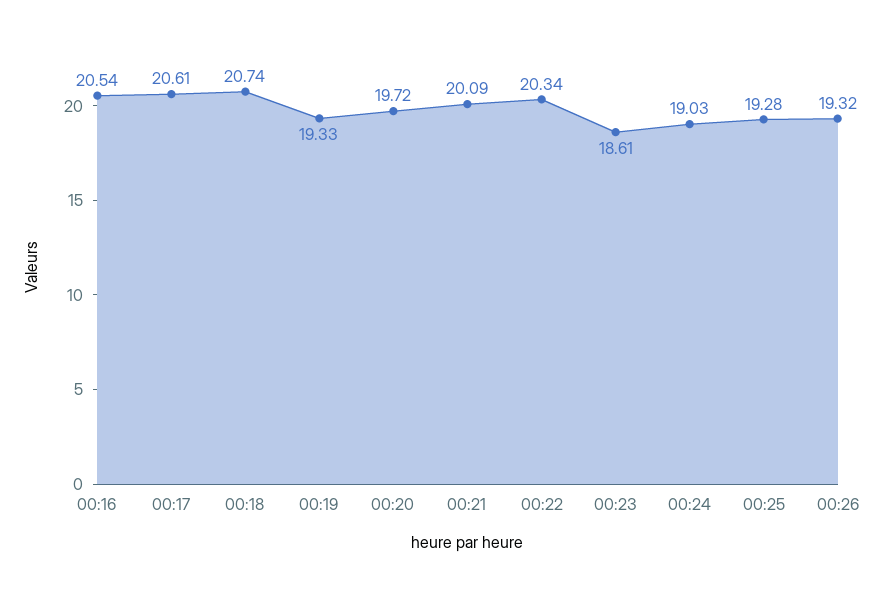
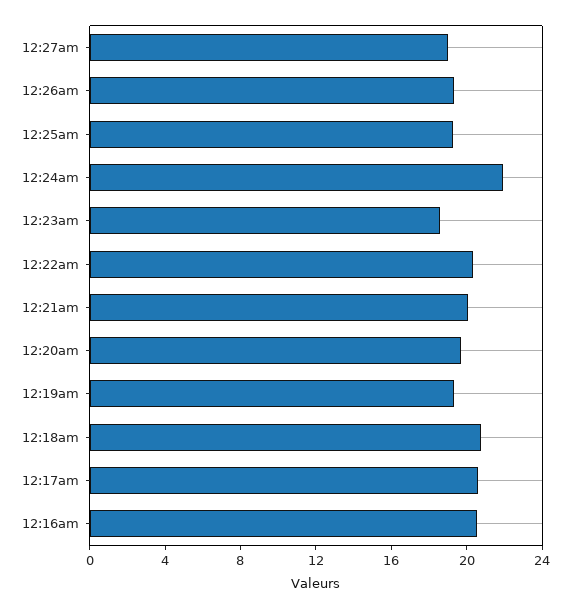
00:24: 19.03 -> 22
12:27am: none -> 19

